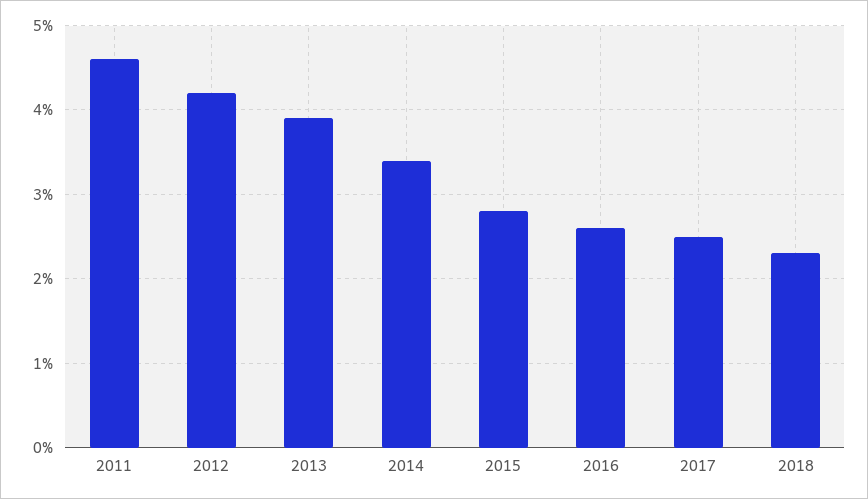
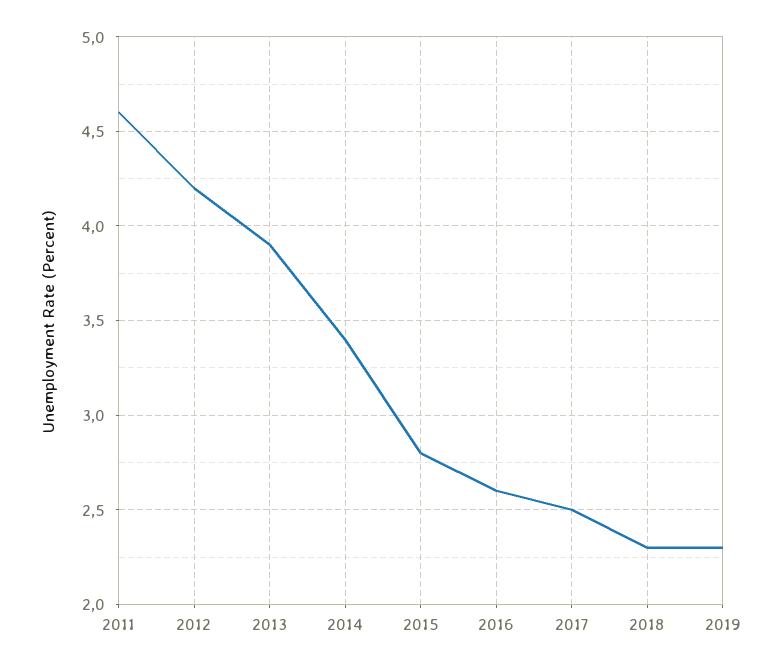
2019: none -> 2.3

